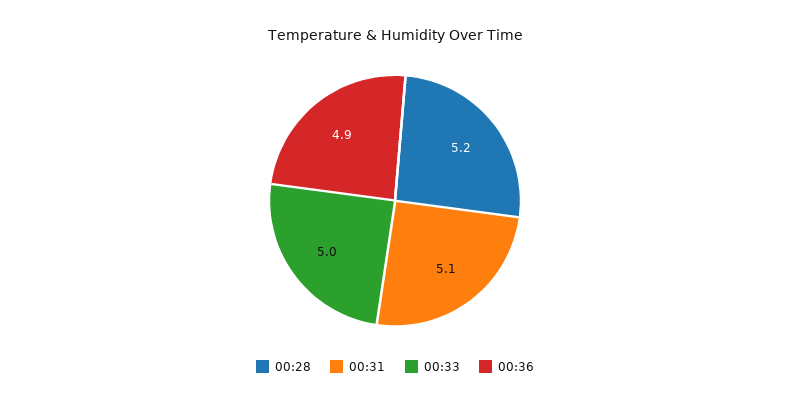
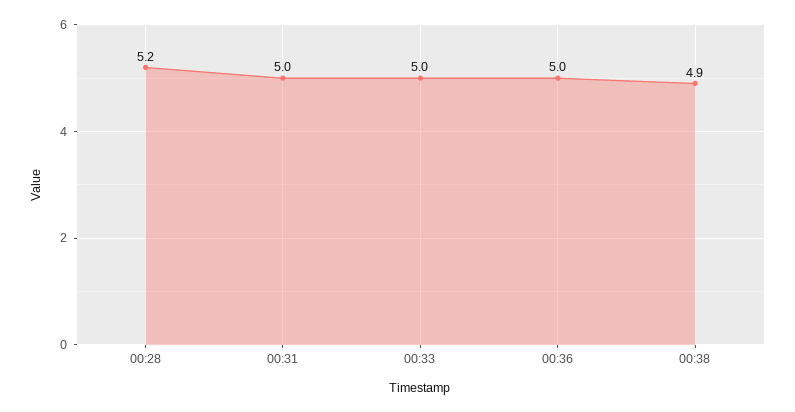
00:31: 5.1 -> 5
00:36: 4.9 -> 5
00:38: none -> 4.9

